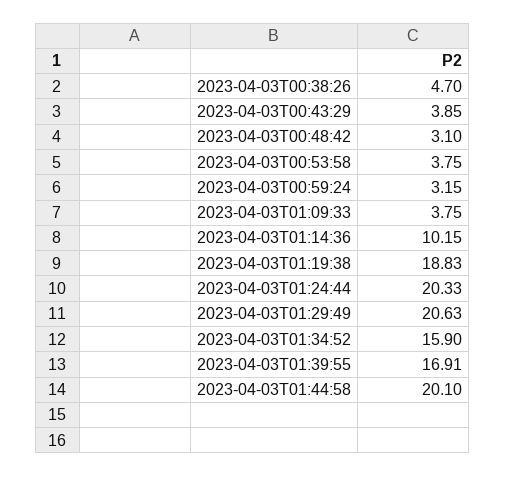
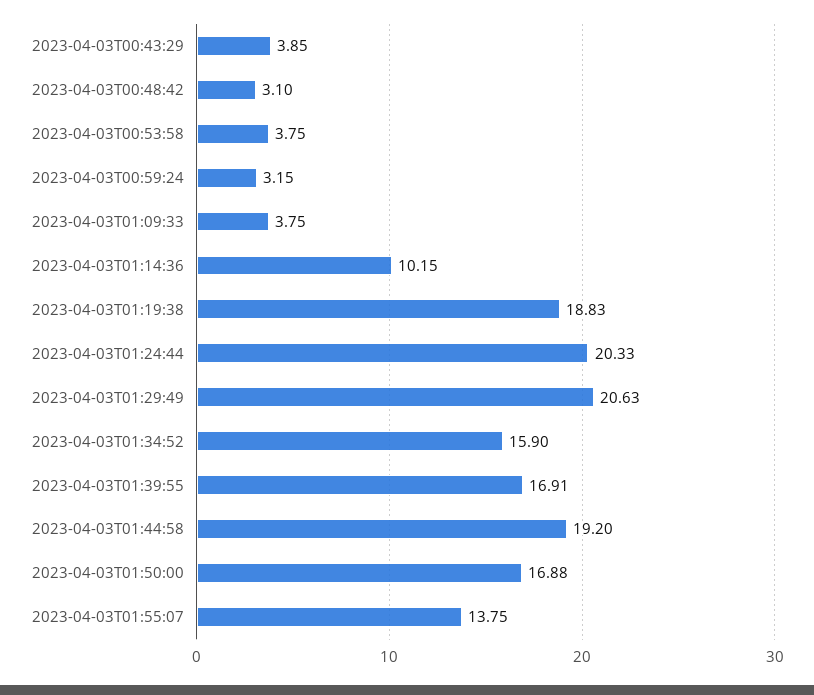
2023-04-03T00:38:26: 4.7 -> none
2023-04-03T01:44:58: 20.1 -> 19.2
2023-04-03T01:50:00: none -> 16.88
2023-04-03T01:55:07: none -> 13.75

